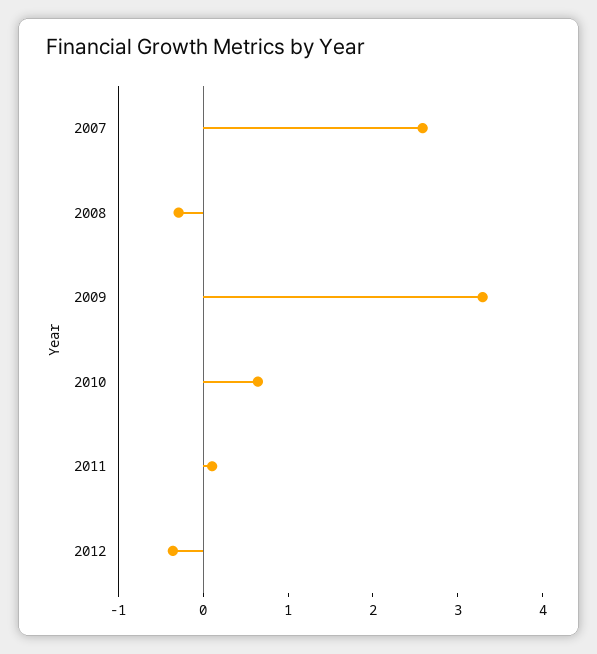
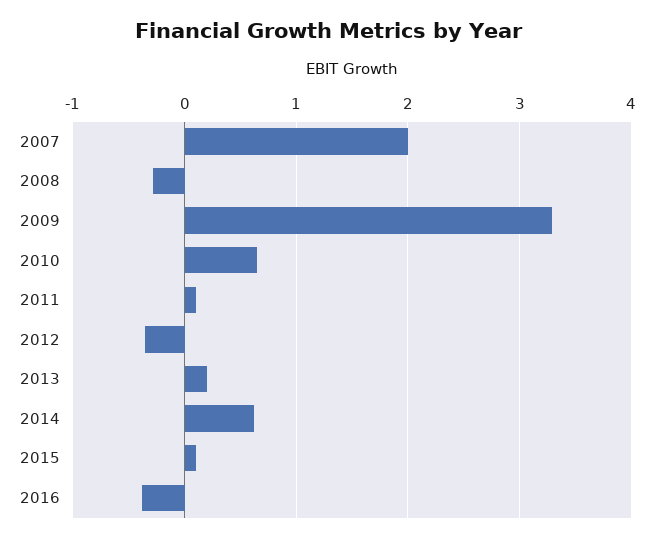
2007: 2.6 -> 2
2013: none -> 0.2
2014: none -> 0.6
2015: none -> 0.1
2016: none -> -0.4

